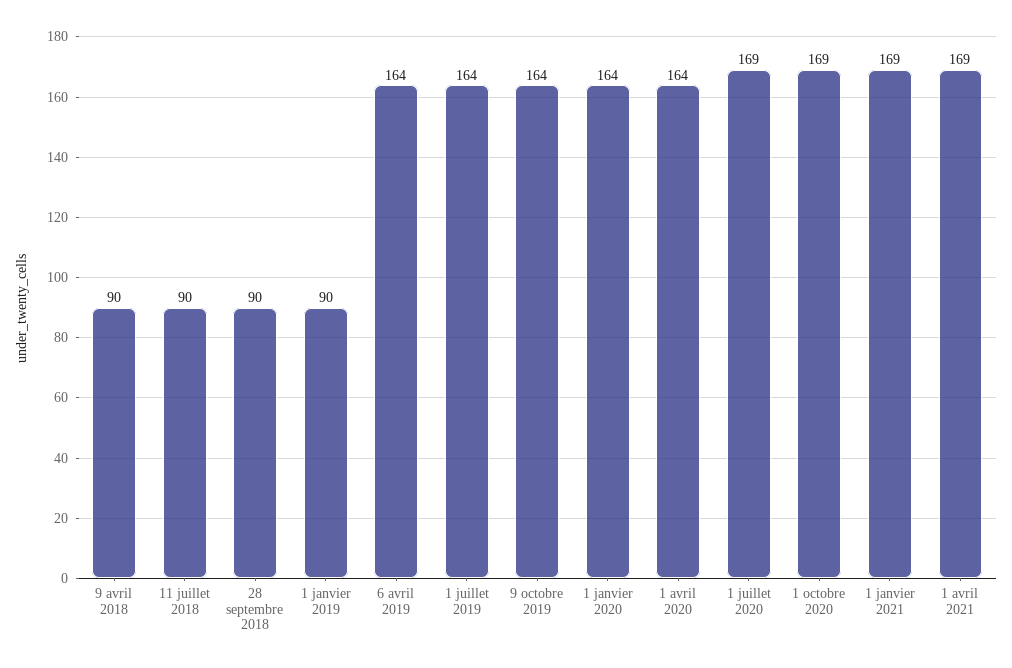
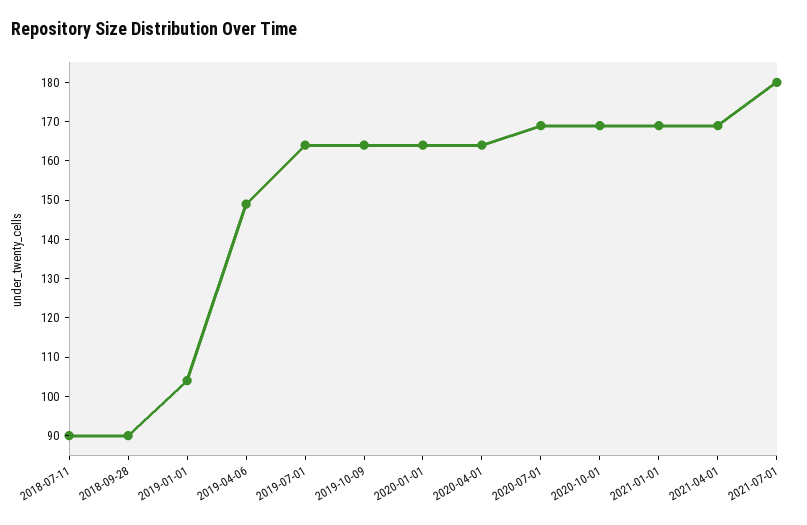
9 avril 2018: 90 -> none
1 janvier 2019: 90 -> 105
6 avril 2019: 164 -> 150
2021-07-01: none -> 180

